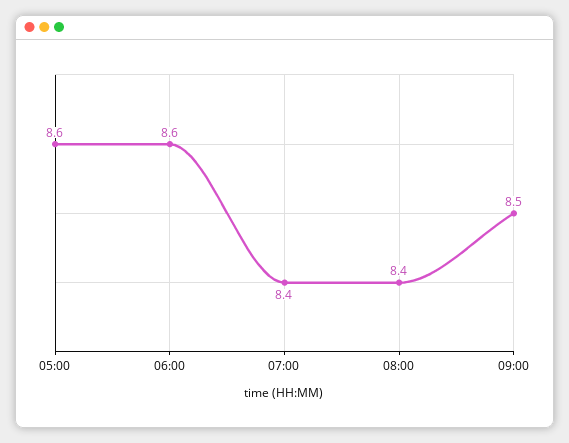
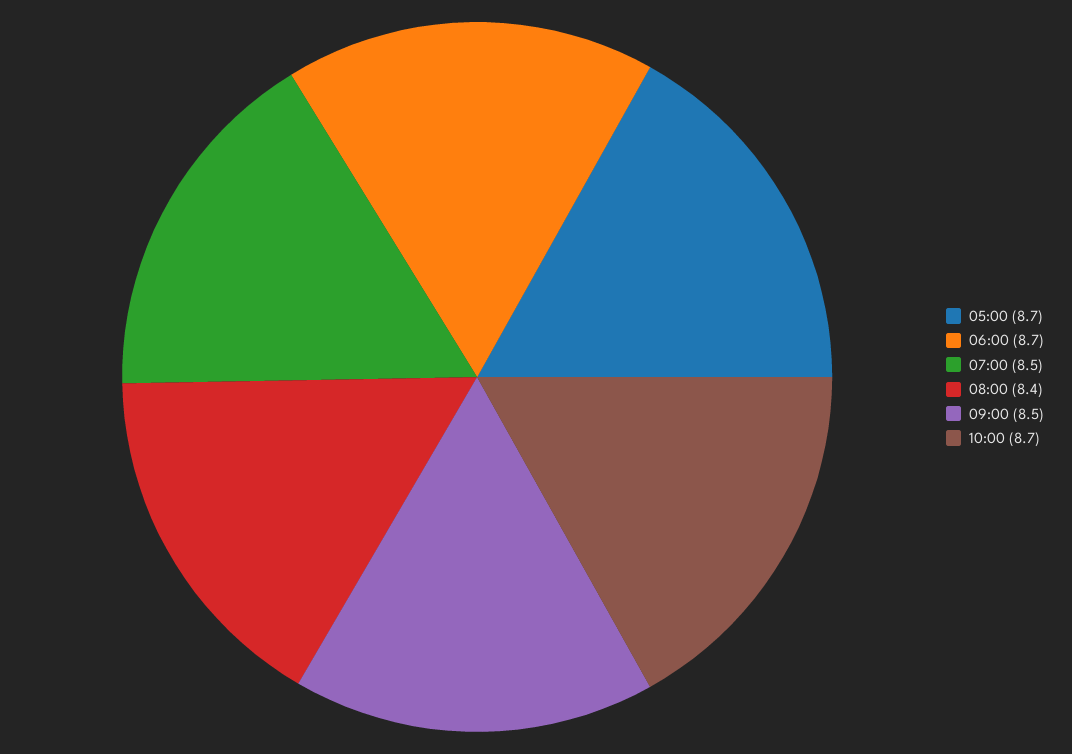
05:00: 8.6 -> 8.7
06:00: 8.6 -> 8.7
07:00: 8.4 -> 8.5
10:00: none -> 8.7

